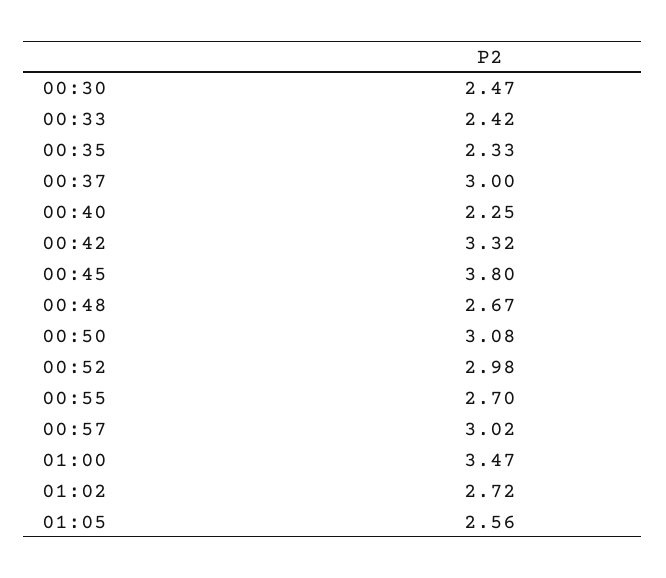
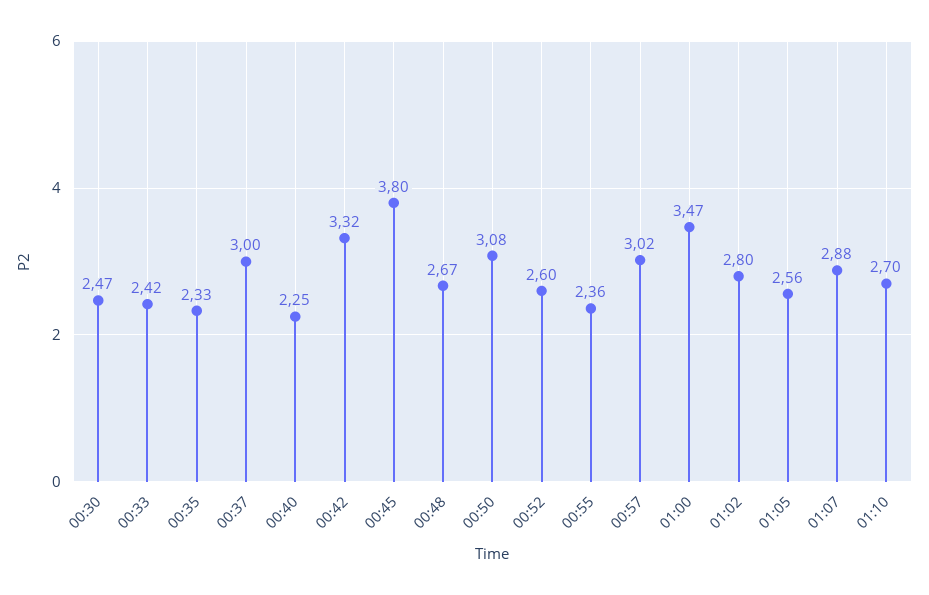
00:52: 2.98 -> 2.6
00:55: 2.7 -> 2.36
01:02: 2.72 -> 2.8
01:07: none -> 2.88
01:10: none -> 2.7

